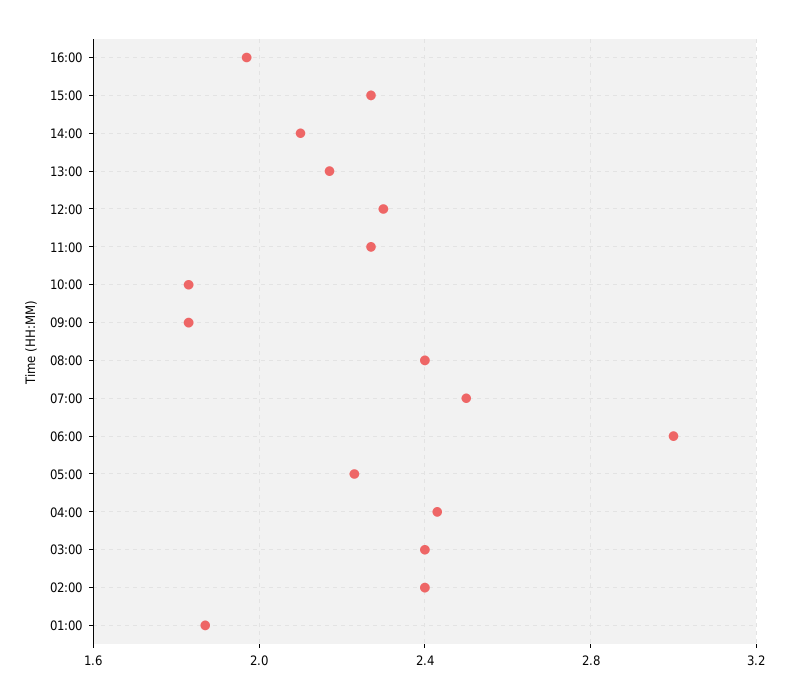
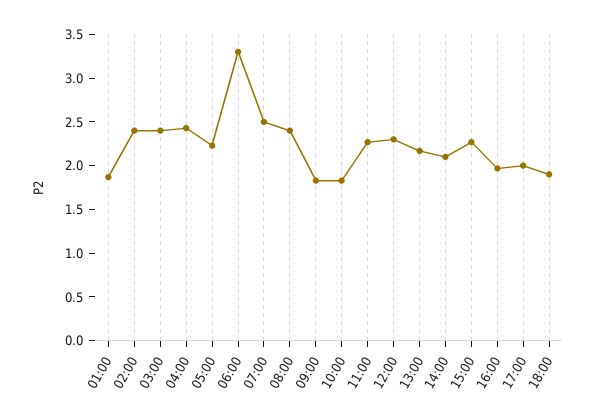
06:00: 3 -> 3.3
17:00: none -> 2
18:00: none -> 1.9

